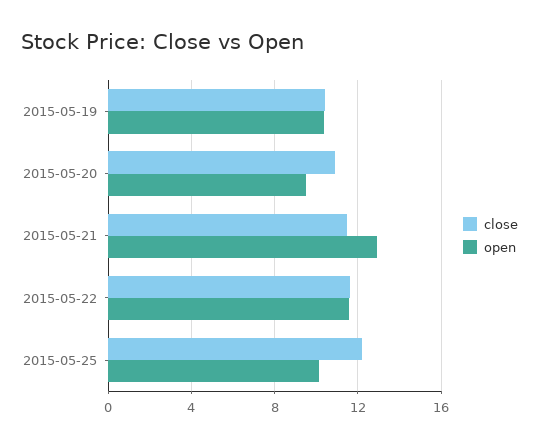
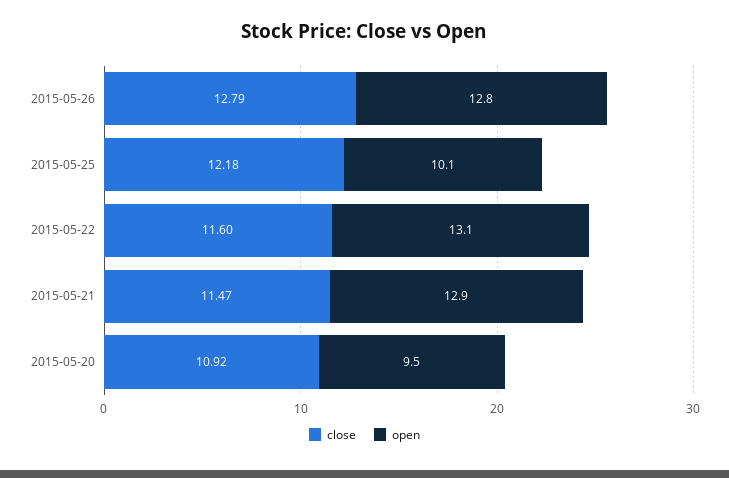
close, 2015-05-19: 10.5 -> none
open, 2015-05-19: 10.5 -> none
open, 2015-05-22: 11.5 -> 13.1
close, 2015-05-26: none -> 12.79
open, 2015-05-26: none -> 12.8

